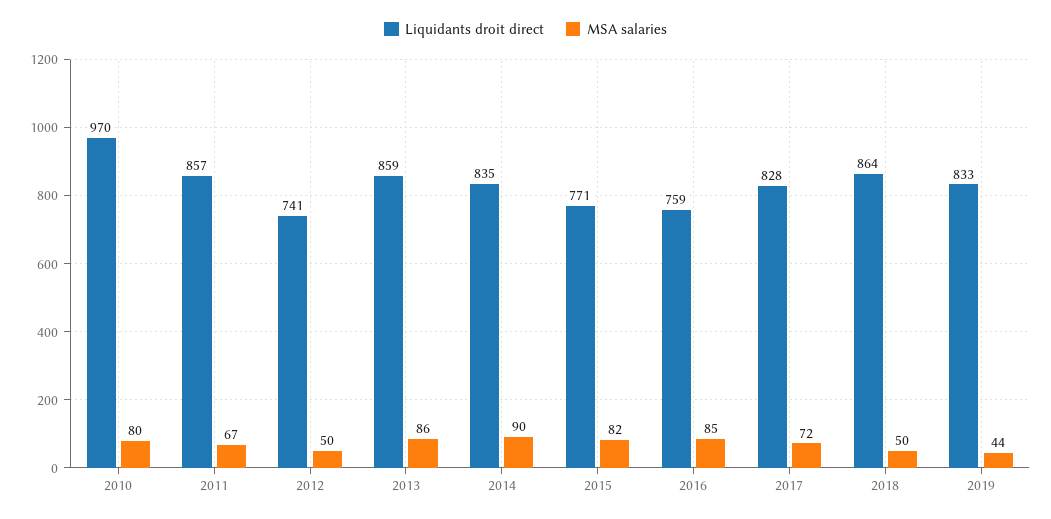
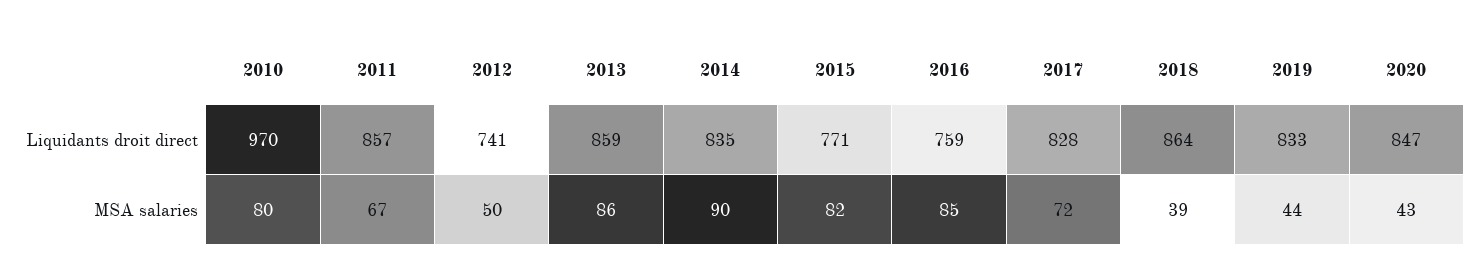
MSA salaries, 2018: 50 -> 39
Liquidants droit direct, 2020: none -> 847
MSA salaries, 2020: none -> 43

